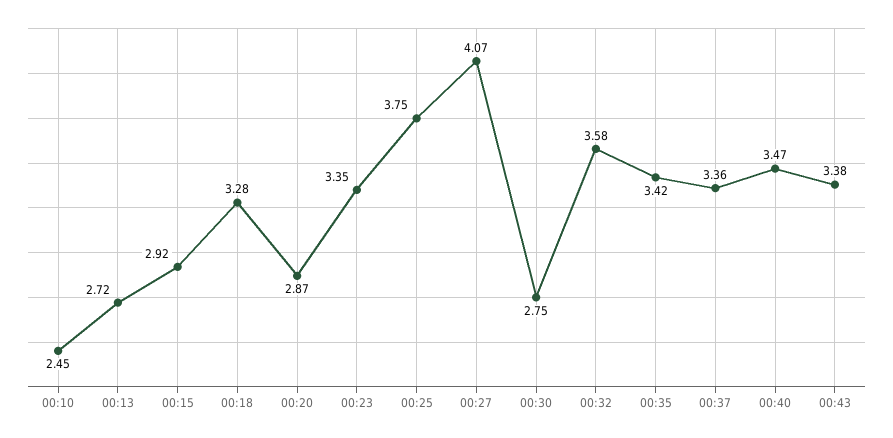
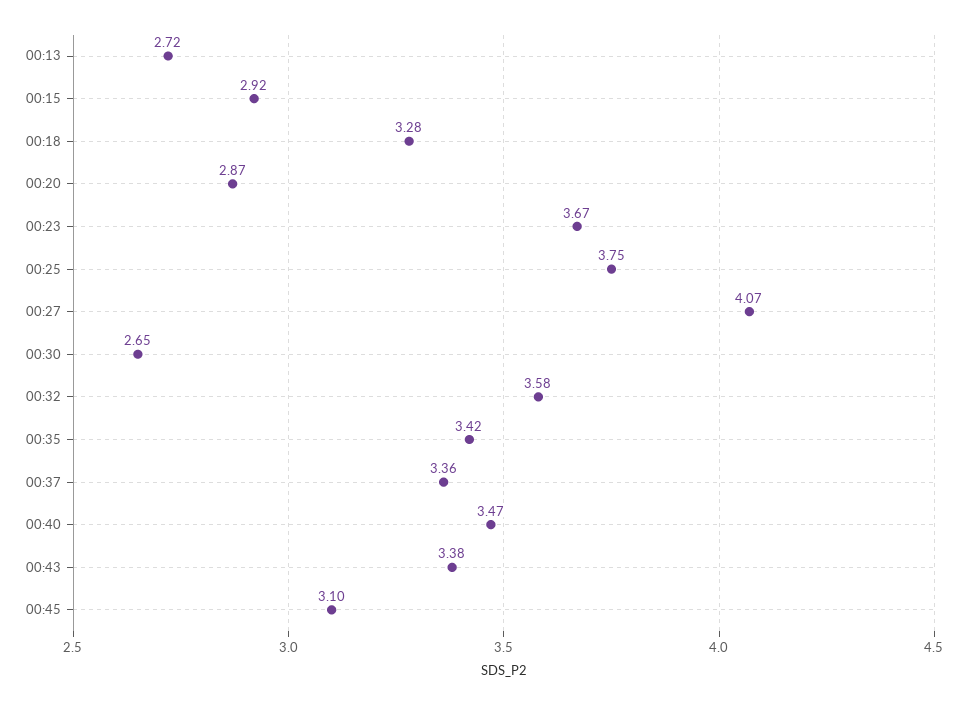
00:10: 2.45 -> none
00:23: 3.35 -> 3.67
00:30: 2.75 -> 2.65
00:45: none -> 3.1

